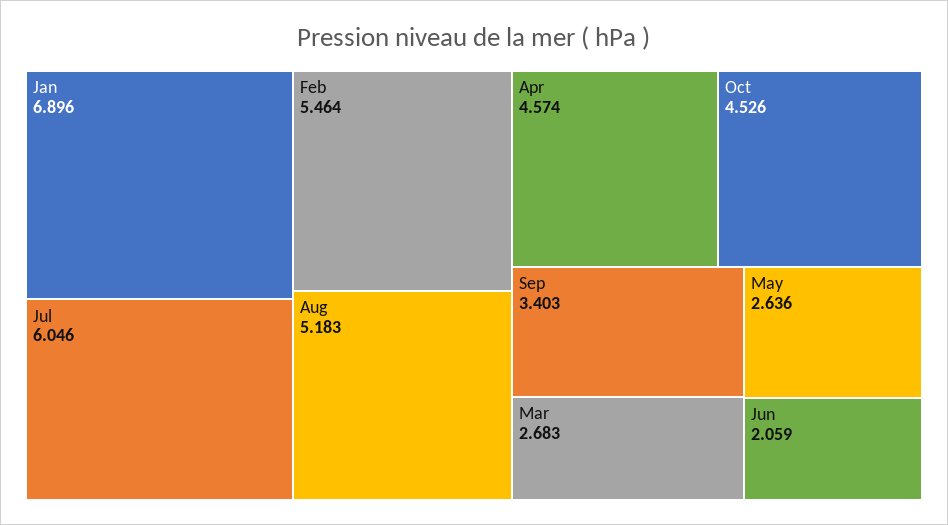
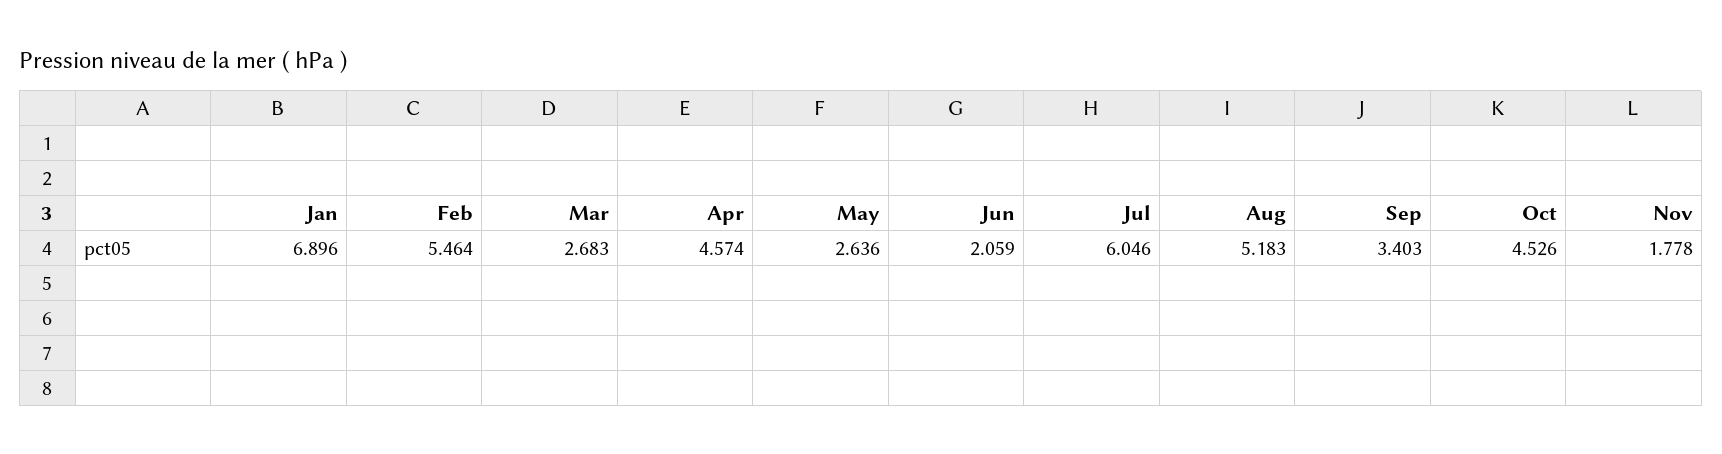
Nov: none -> 1.778

